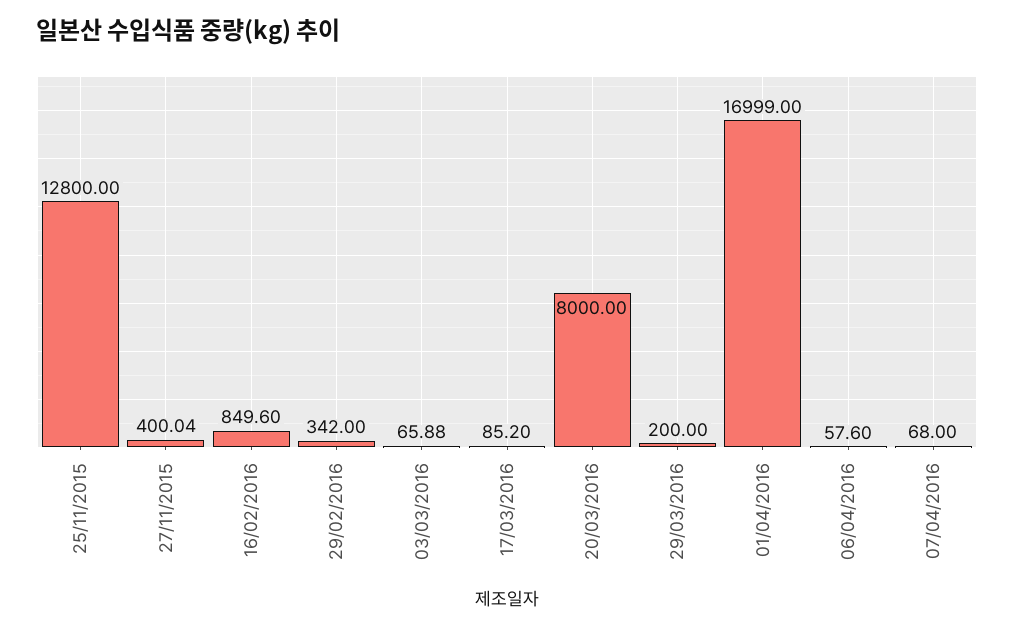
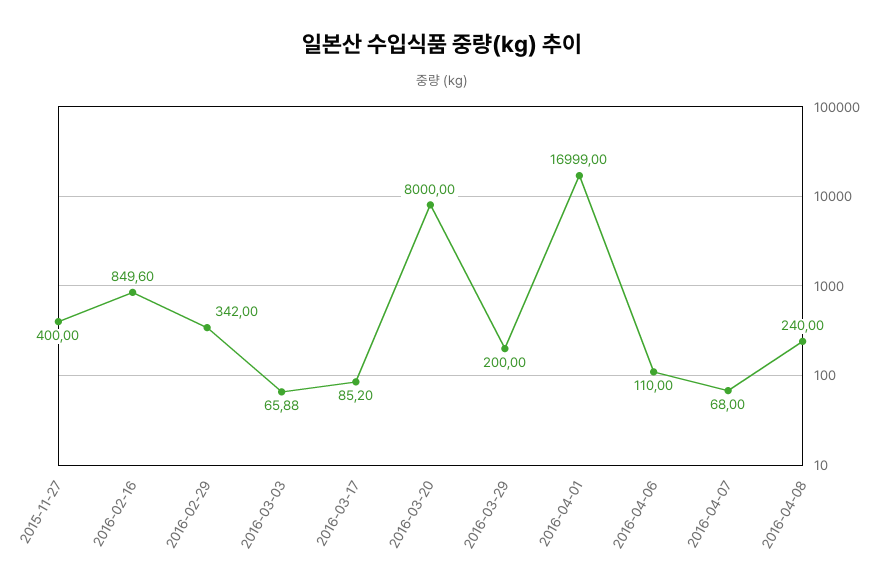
25/11/2015: 12800 -> none
27/11/2015: 400.04 -> 400
06/04/2016: 57.6 -> 110
2016-04-08: none -> 240

